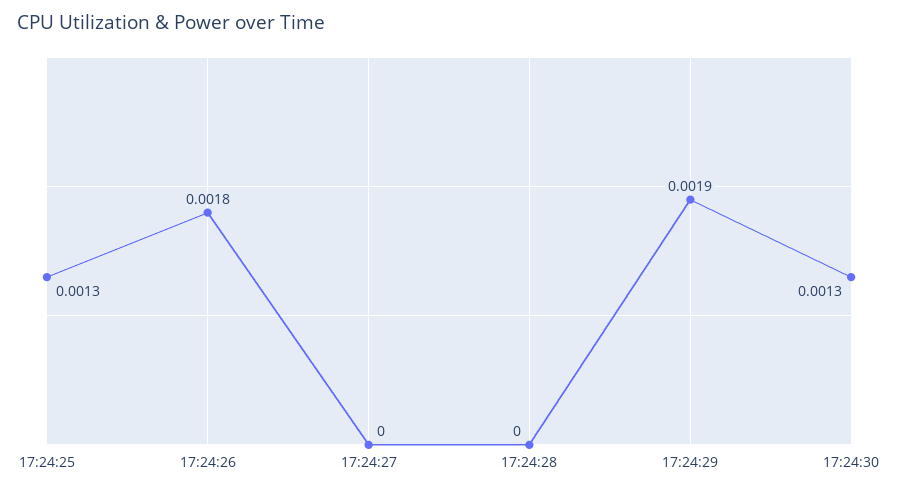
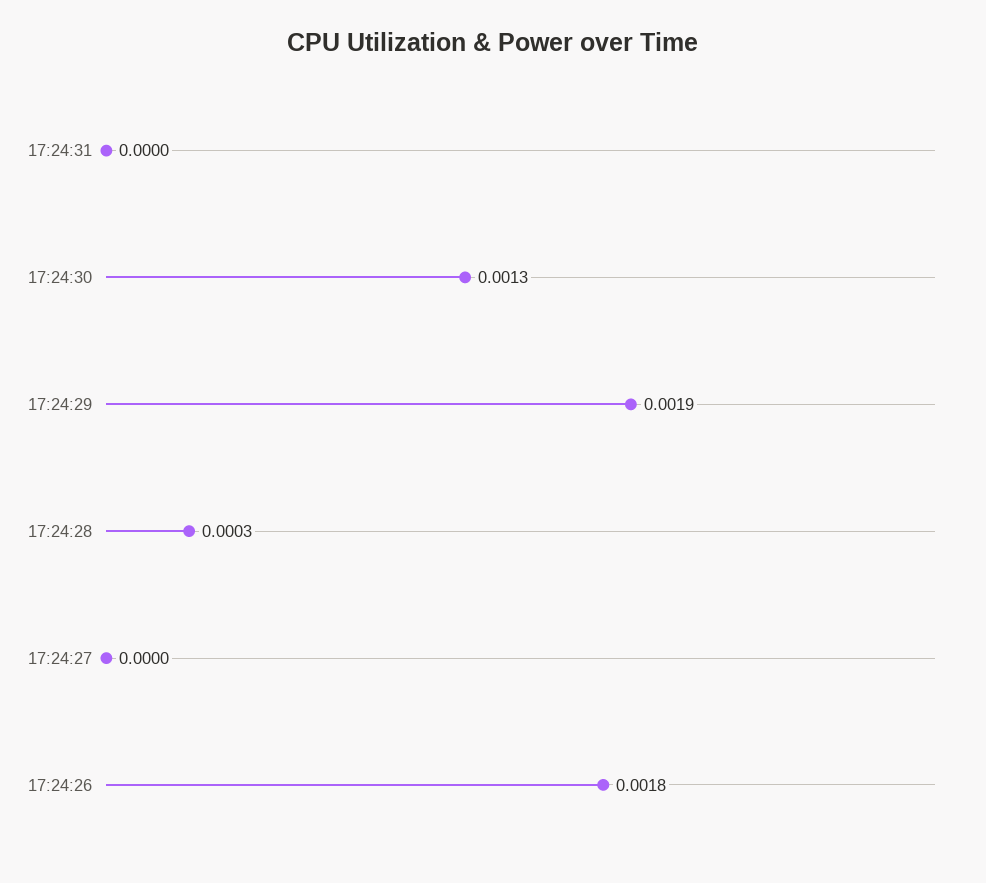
17:24:25: 0.0013 -> none
17:24:28: 0 -> 0.0003
17:24:31: none -> 0

